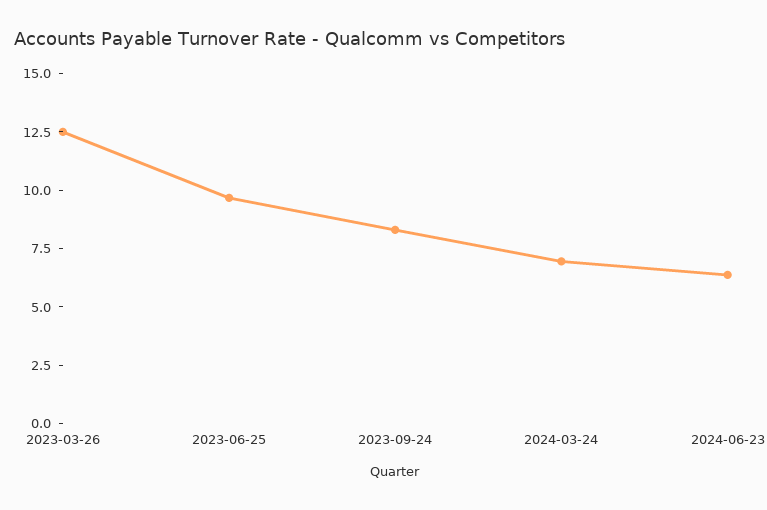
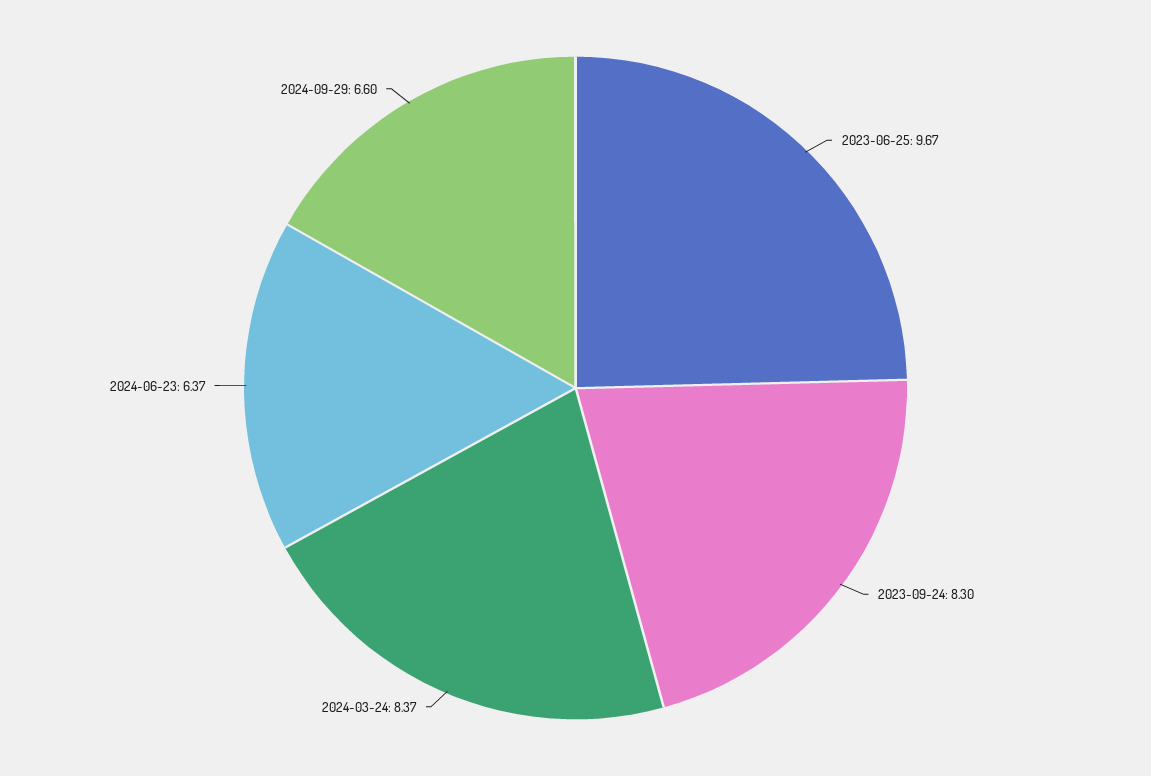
2023-03-26: 12.5 -> none
2024-03-24: 7 -> 8.37
2024-09-29: none -> 6.6

